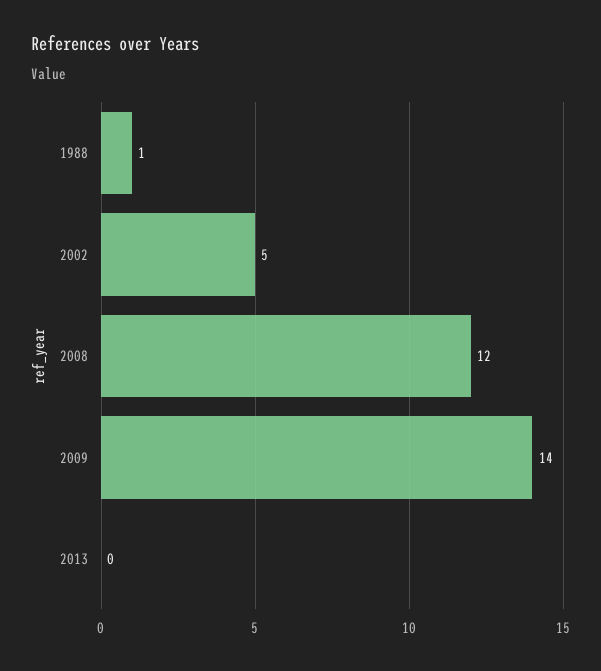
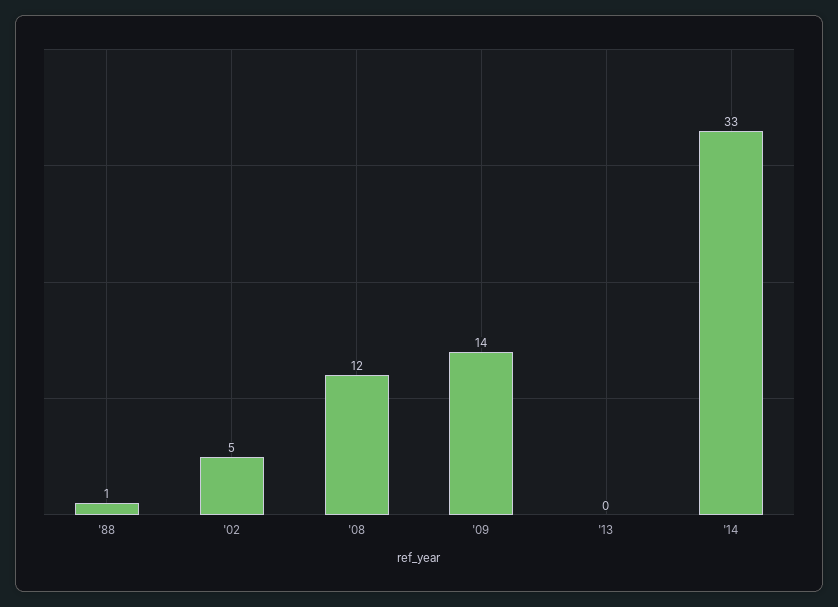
'14: none -> 33

